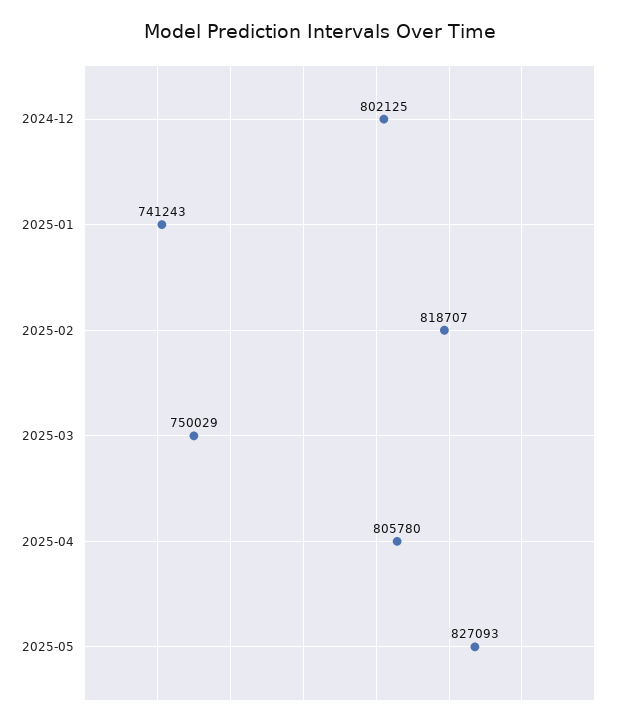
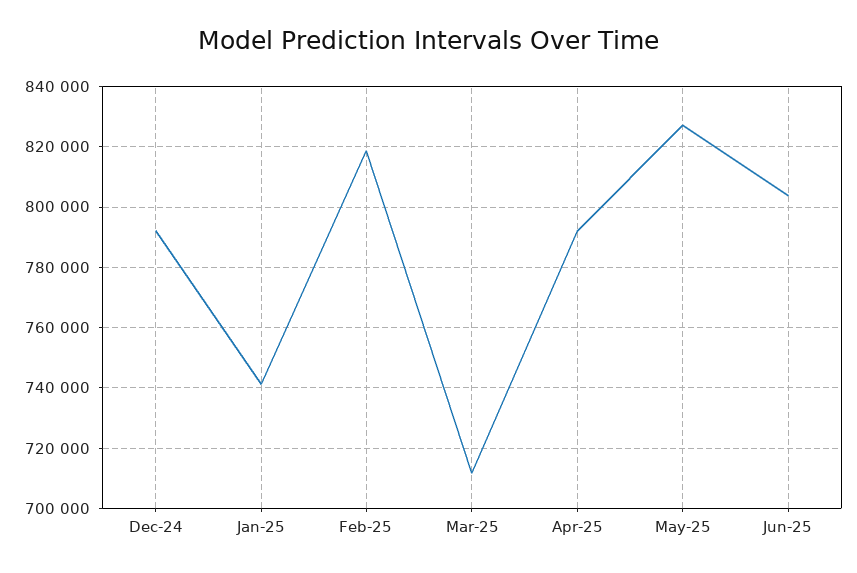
2024-12: 802125 -> 792000
2025-03: 750029 -> 712000
2025-04: 805780 -> 792000
Jun-25: none -> 804000

